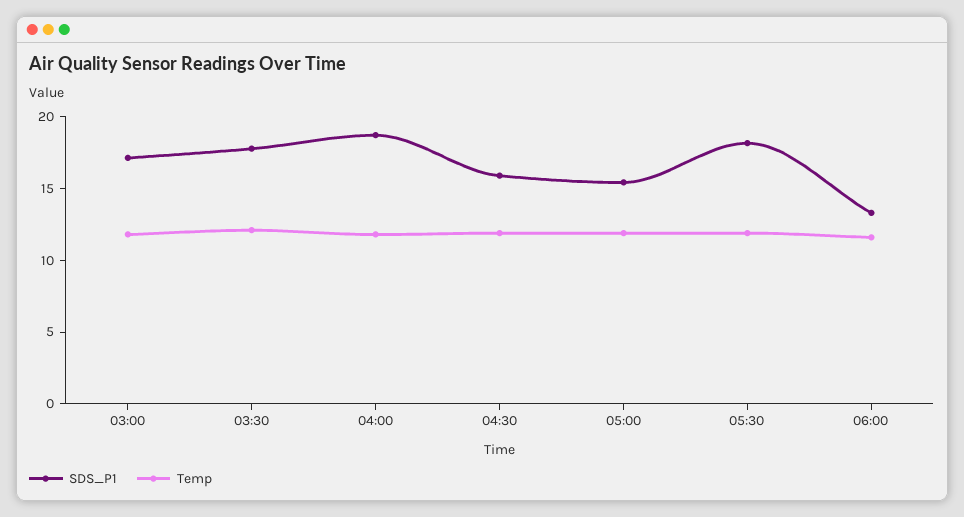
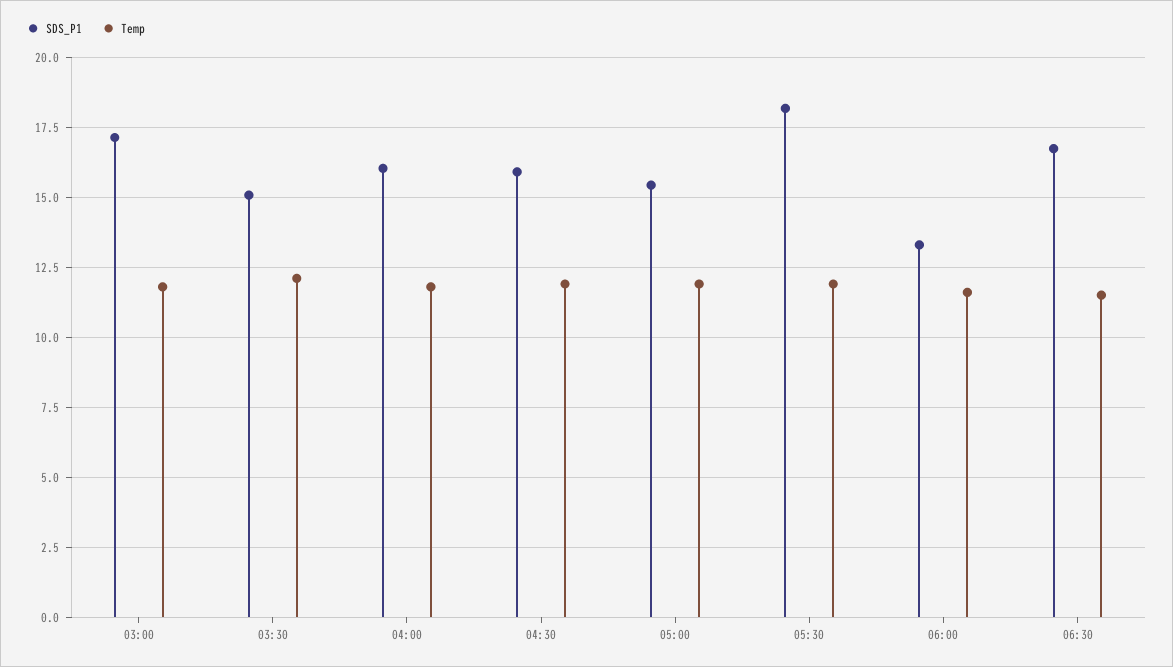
SDS_P1, 03:30: 18 -> 15
SDS_P1, 04:00: 19 -> 16
SDS_P1, 06:30: none -> 16.75
Temp, 06:30: none -> 11.5

